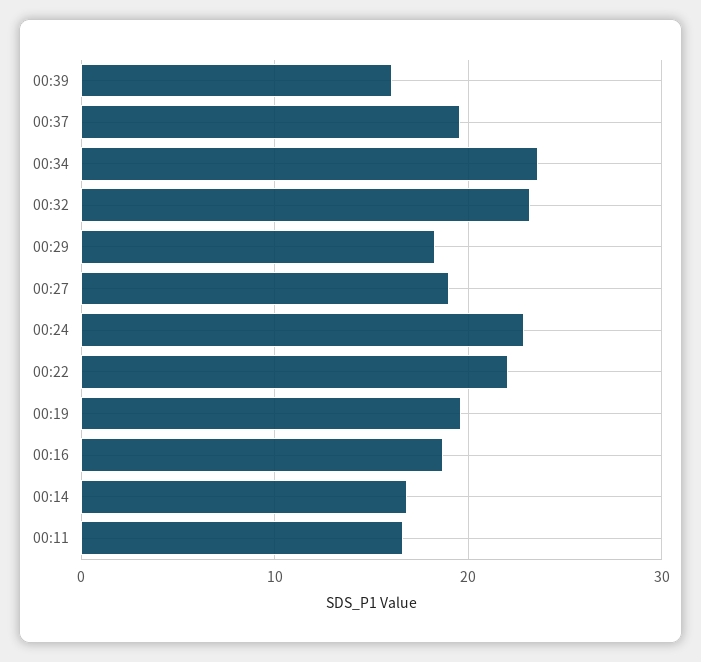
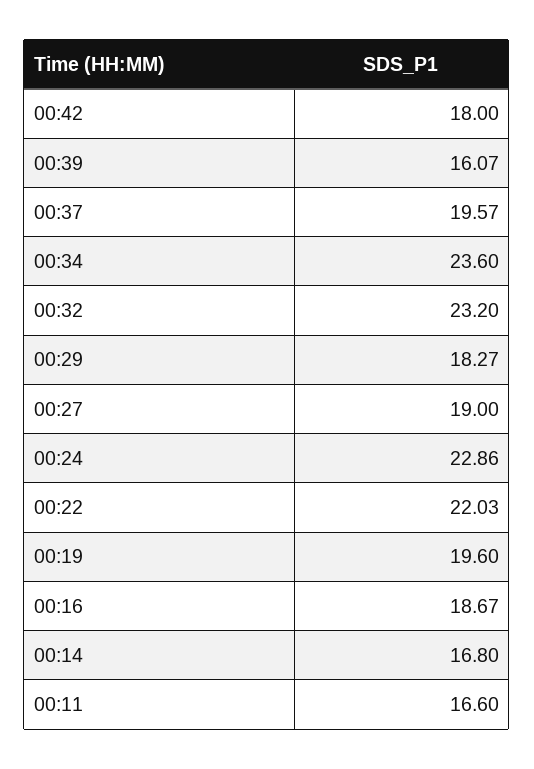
00:42: none -> 18

